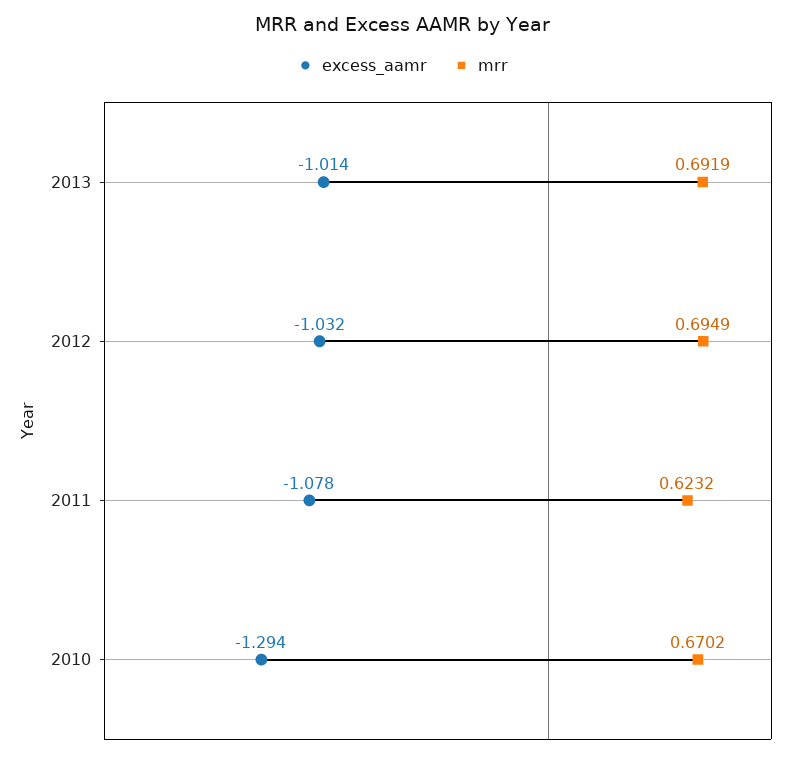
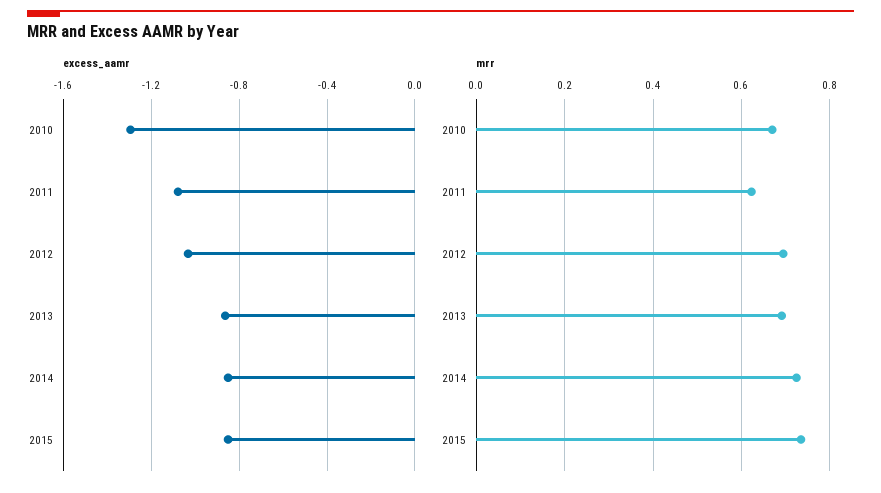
excess_aamr, 2013: -1.014 -> -0.85
excess_aamr, 2014: none -> -0.85
excess_aamr, 2015: none -> -0.85
mrr, 2014: none -> 0.72
mrr, 2015: none -> 0.74

